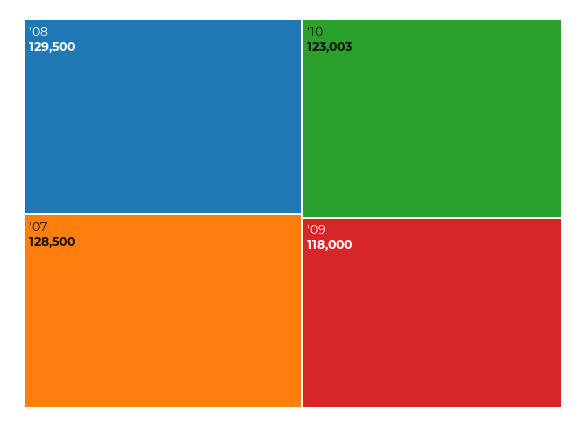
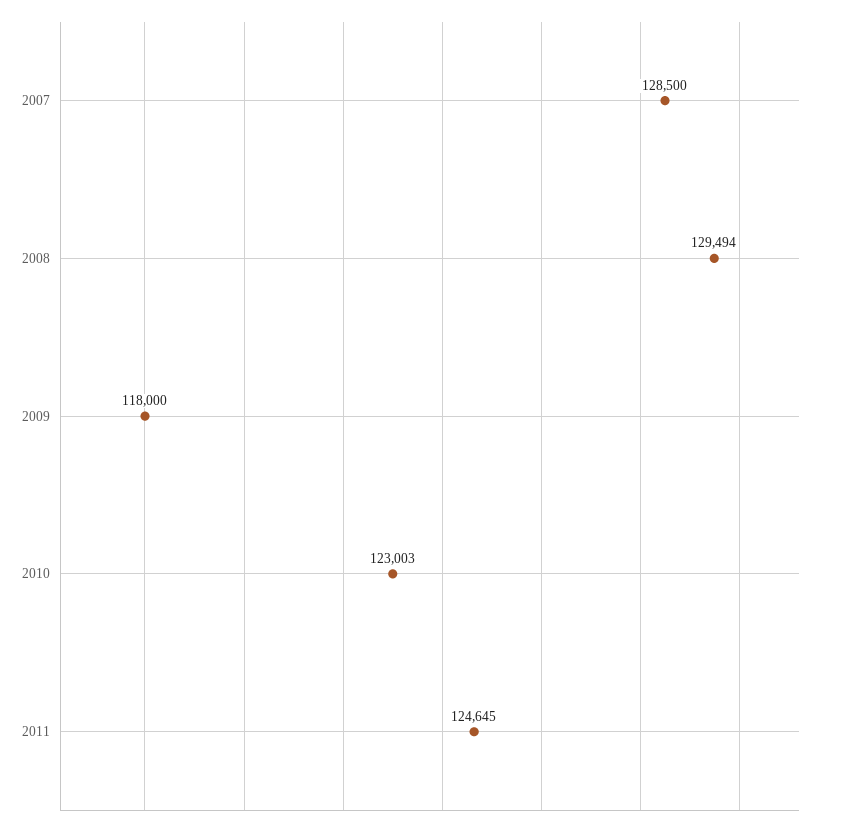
'08: 129500 -> 129494
2011: none -> 124645

